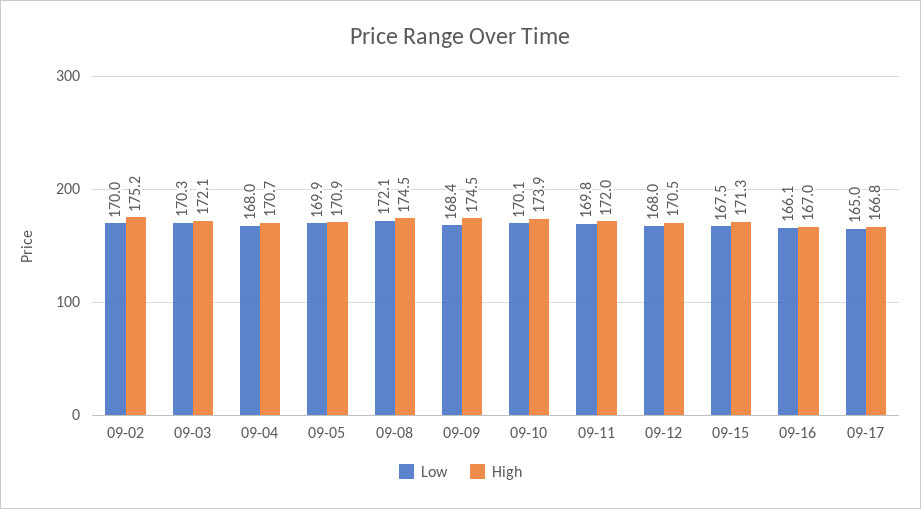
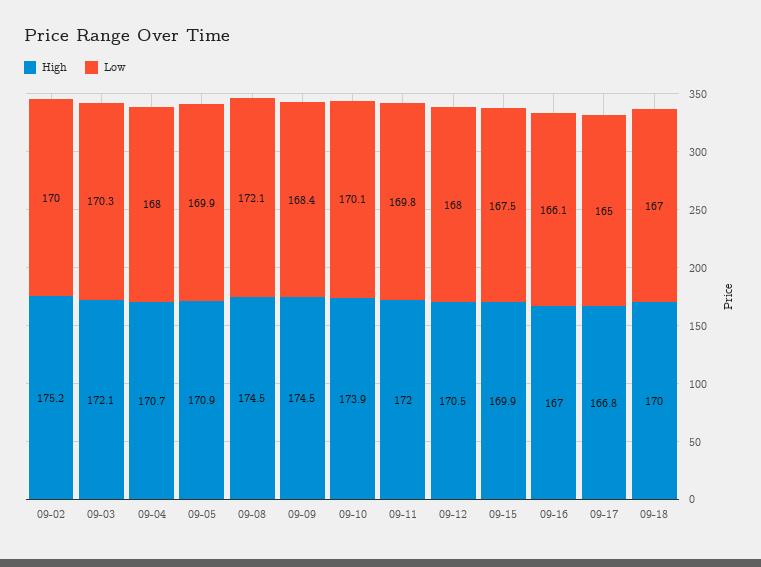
High, 09-15: 171.3 -> 169.9
High, 09-18: none -> 170
Low, 09-18: none -> 167

